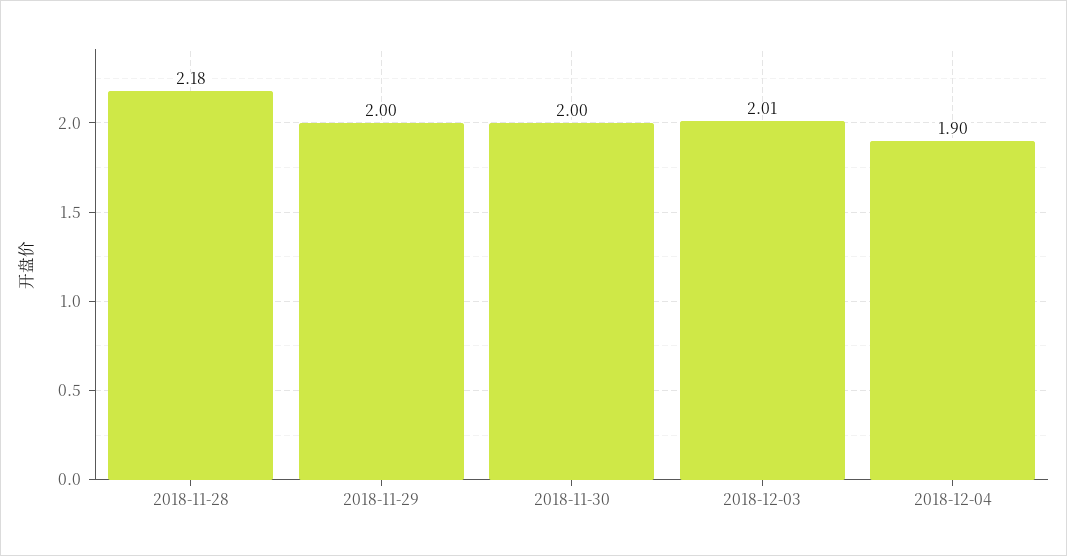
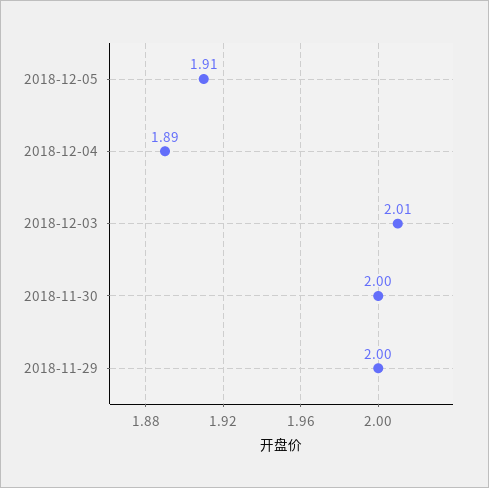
2018-11-28: 2.18 -> none
2018-12-04: 1.9 -> 1.89
2018-12-05: none -> 1.91

